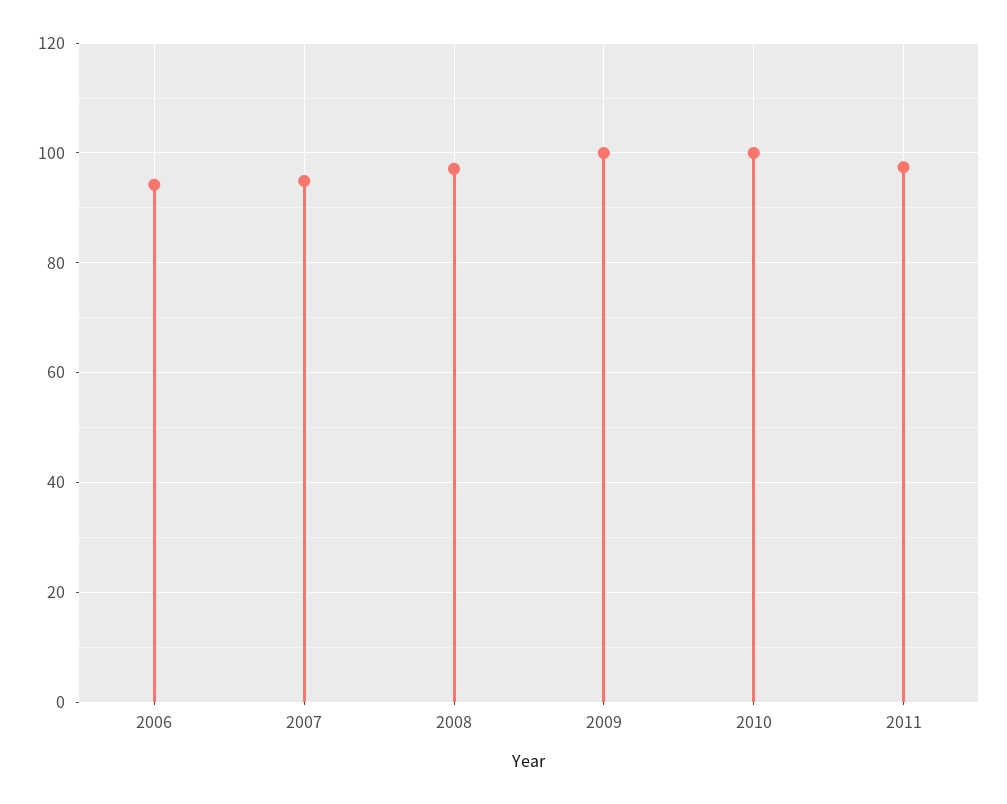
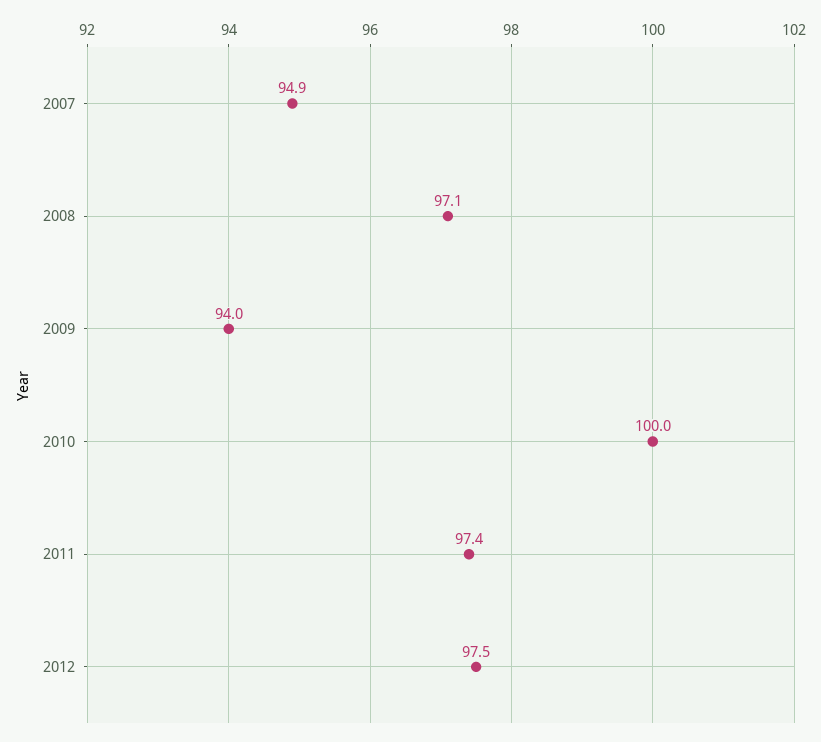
2006: 94 -> none
2009: 100 -> 94
2012: none -> 97.5

